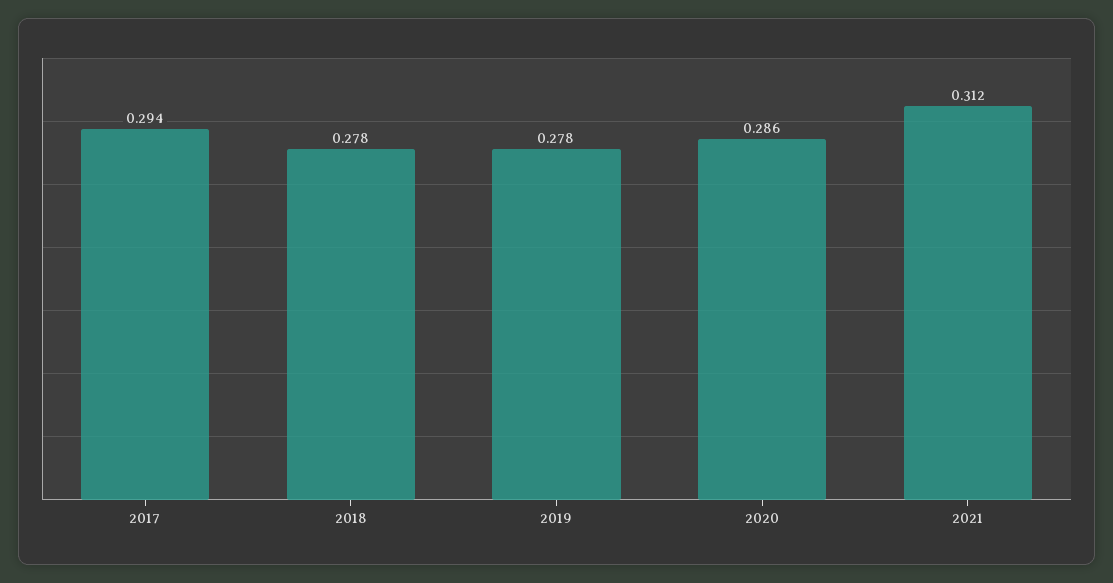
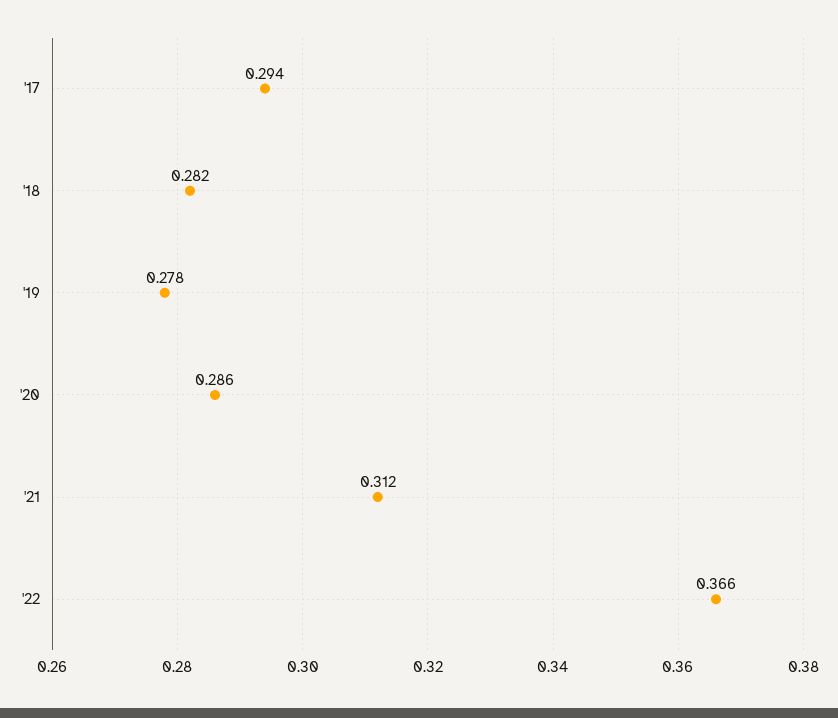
2018: 0.278 -> 0.282
'22: none -> 0.366

